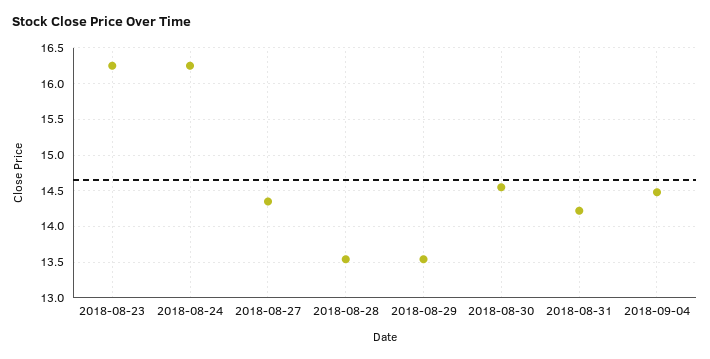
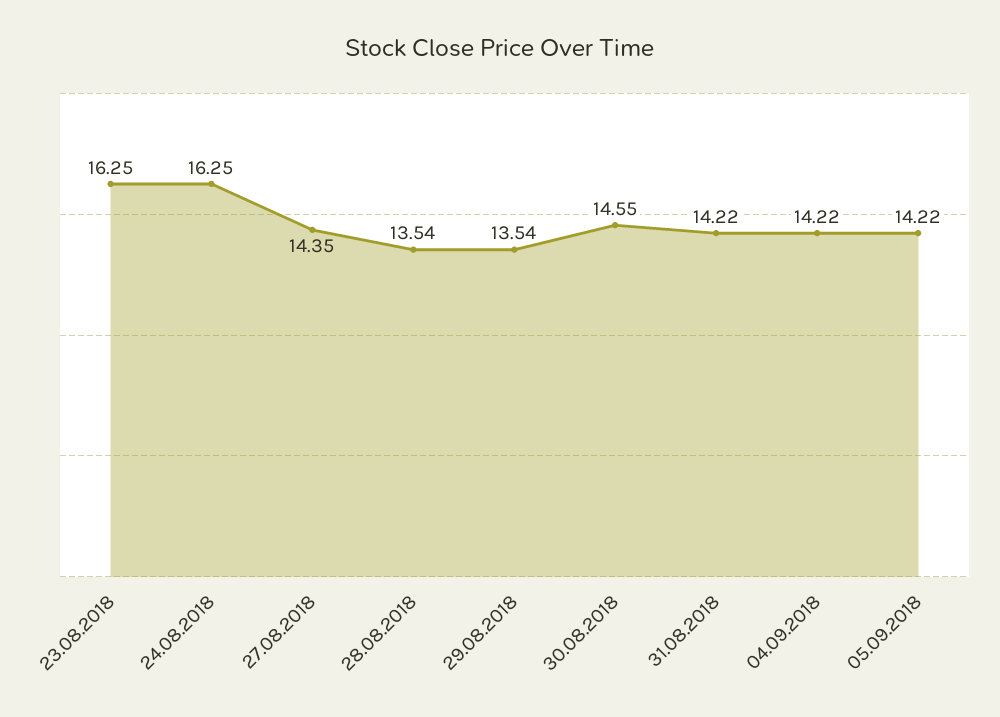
2018-09-04: 14.5 -> 14.22
05.09.2018: none -> 14.22

